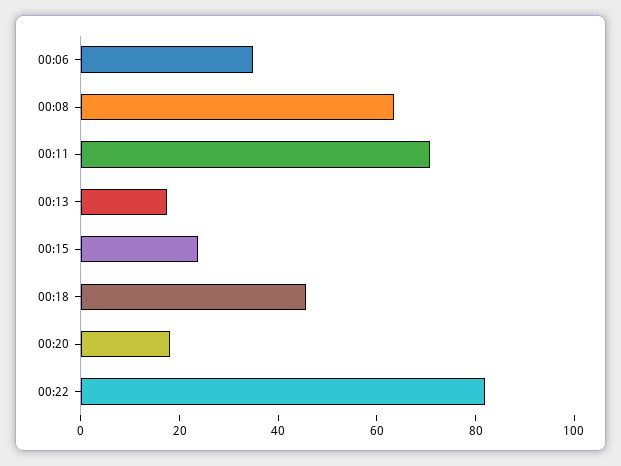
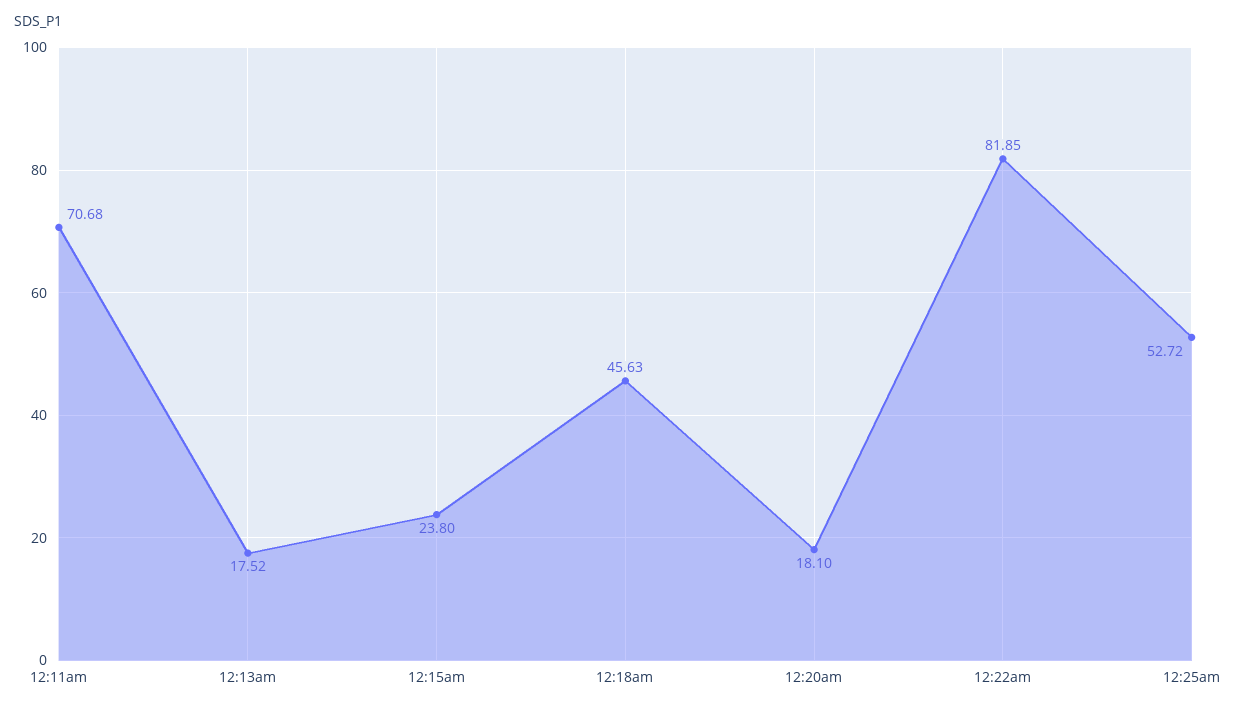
00:06: 35 -> none
00:08: 65 -> none
12:25am: none -> 52.72

